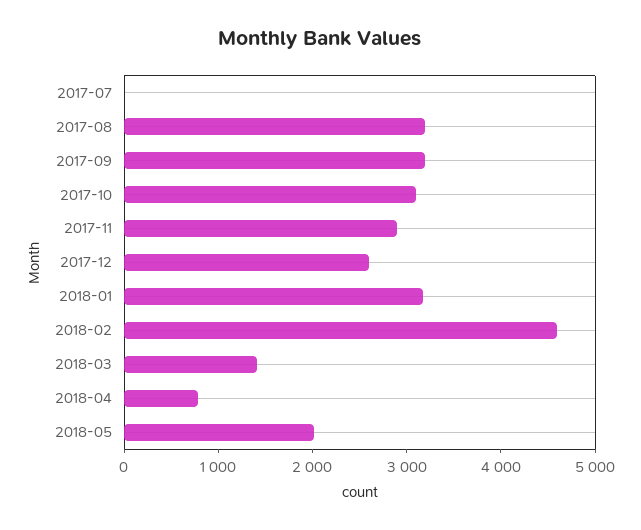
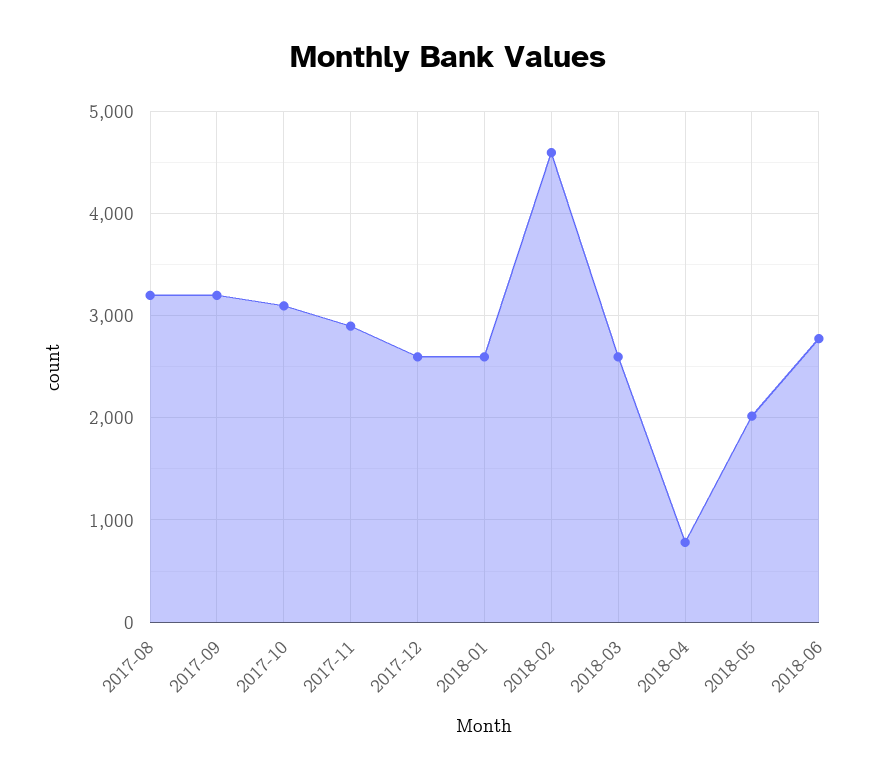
2017-07: 0 -> none
2018-01: 3200 -> 2600
2018-03: 1400 -> 2600
2018-06: none -> 2800

